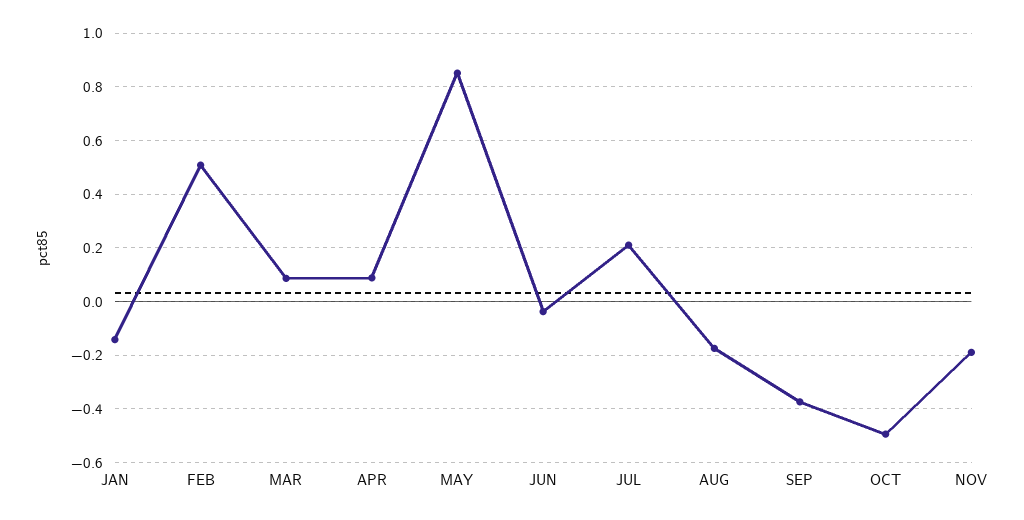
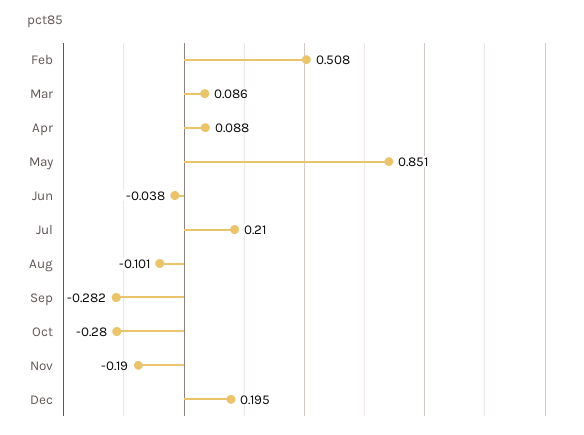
JAN: -0.15 -> none
AUG: -0.175 -> -0.101
SEP: -0.375 -> -0.282
OCT: -0.5 -> -0.28
Dec: none -> 0.195

